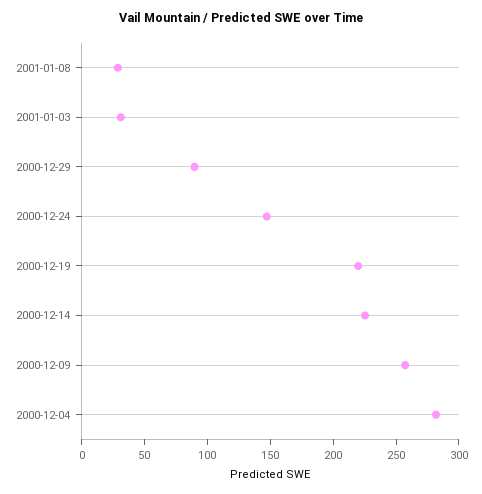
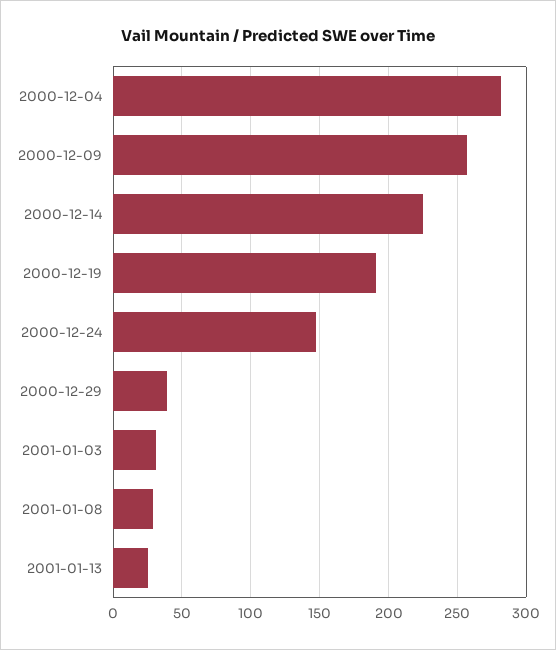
2000-12-29: 90 -> 40
2000-12-19: 220 -> 190
2001-01-13: none -> 25

